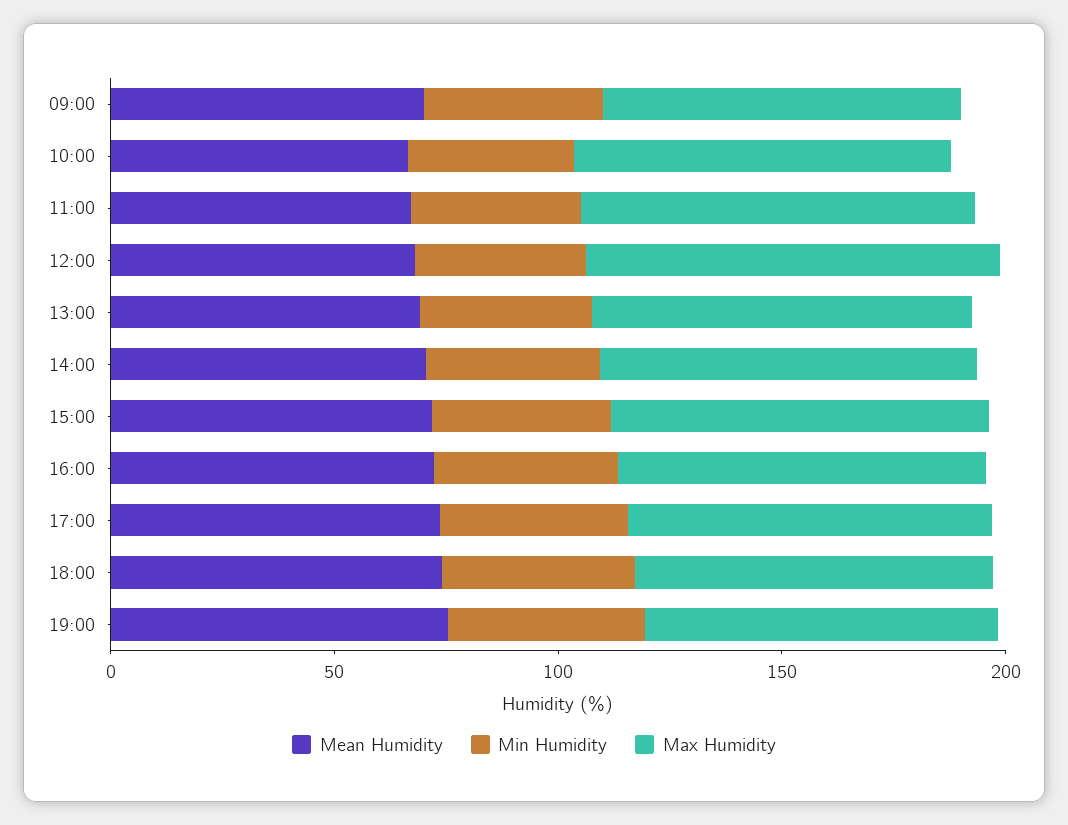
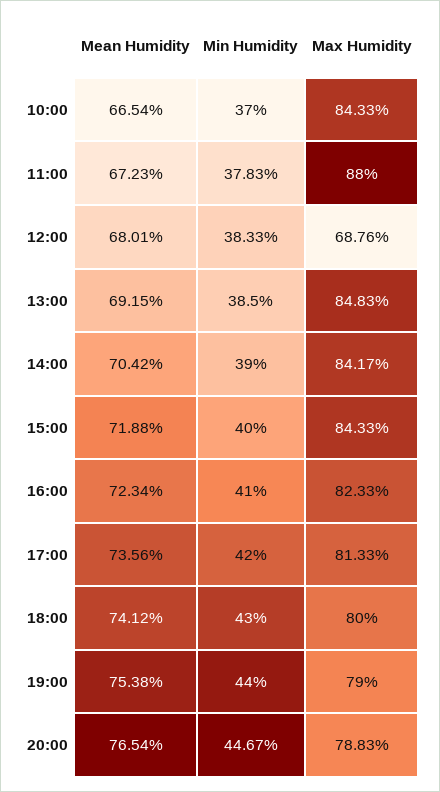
Mean Humidity, 09:00: 70 -> none
Min Humidity, 09:00: 40 -> none
Max Humidity, 09:00: 80 -> none
Max Humidity, 12:00: 90 -> 68.76
Mean Humidity, 20:00: none -> 76.54
Min Humidity, 20:00: none -> 44.67
Max Humidity, 20:00: none -> 78.83

